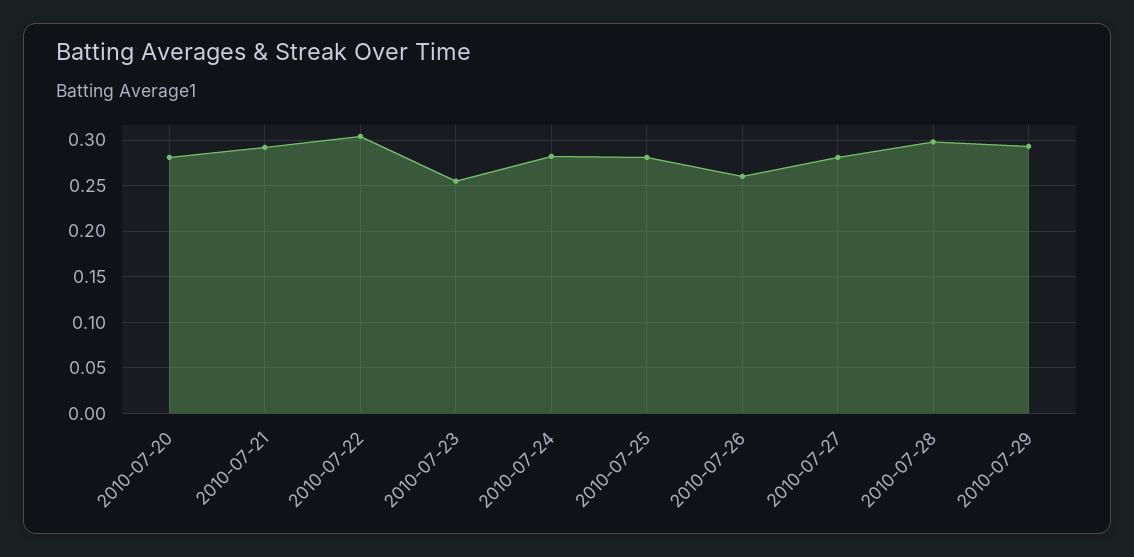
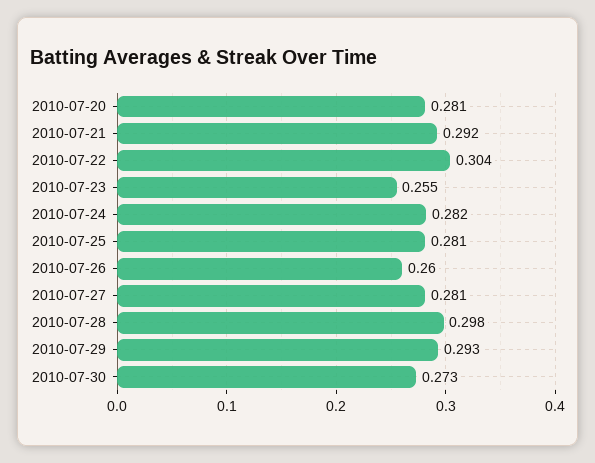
2010-07-30: none -> 0.273

